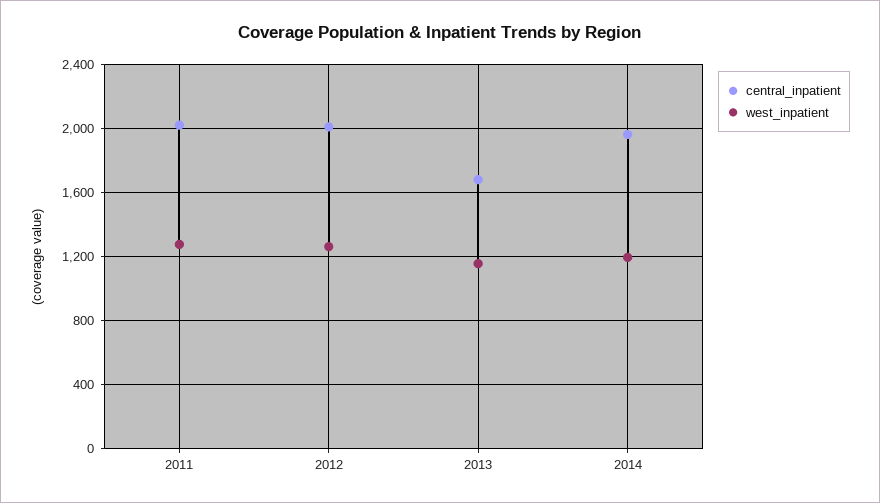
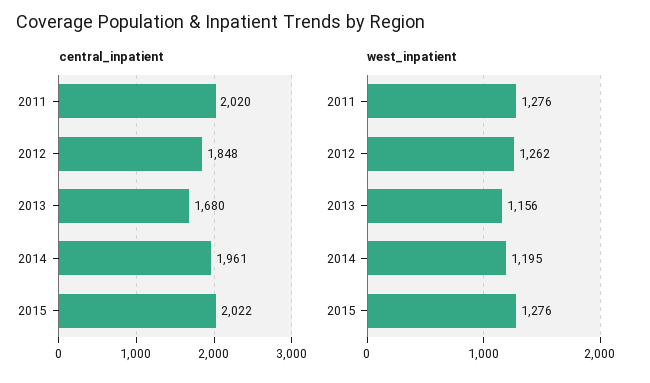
central_inpatient, 2012: 2000 -> 1848
central_inpatient, 2015: none -> 2022
west_inpatient, 2015: none -> 1276

